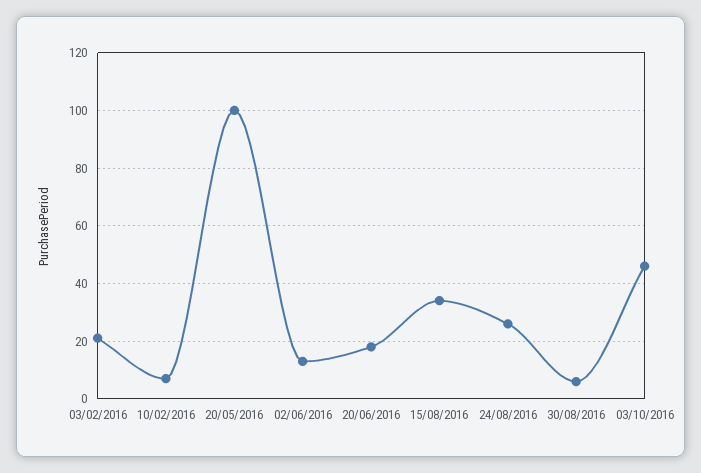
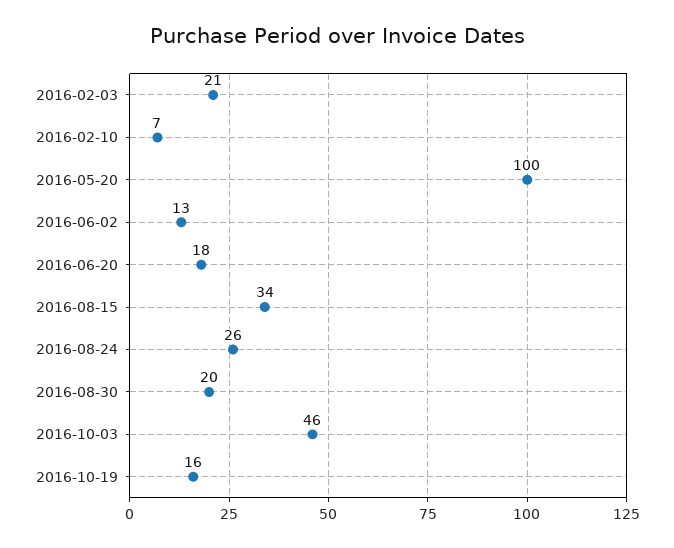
30/08/2016: 5 -> 20
2016-10-19: none -> 16

